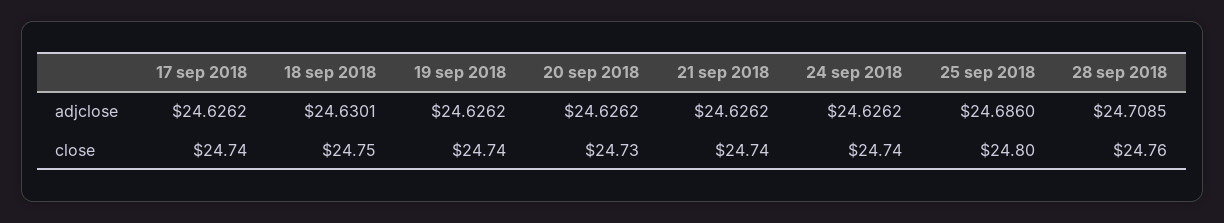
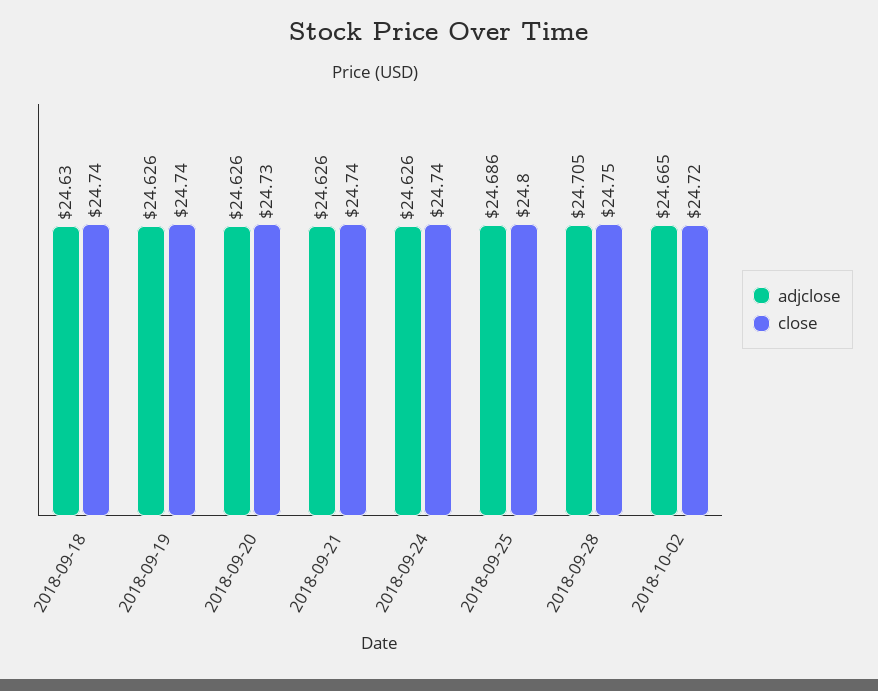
adjclose, 17 sep 2018: 24.6262 -> none
adjclose, 28 sep 2018: 24.7085 -> 24.705
close, 17 sep 2018: 24.74 -> none
close, 18 sep 2018: 24.75 -> 24.74
close, 28 sep 2018: 24.76 -> 24.75
adjclose, 2018-10-02: none -> 24.665
close, 2018-10-02: none -> 24.72

